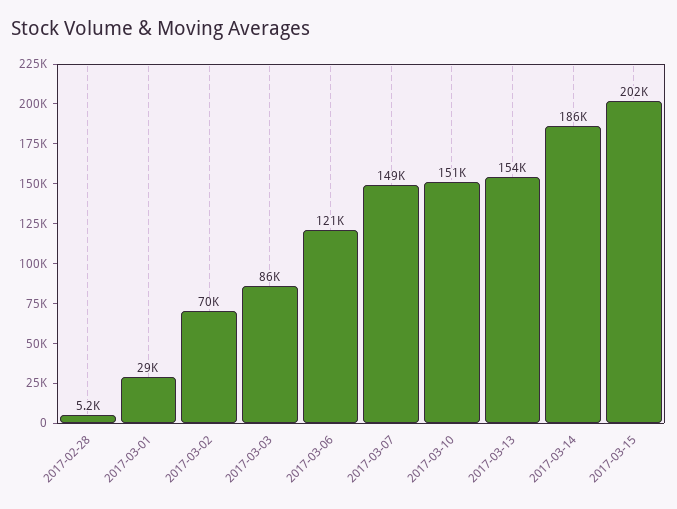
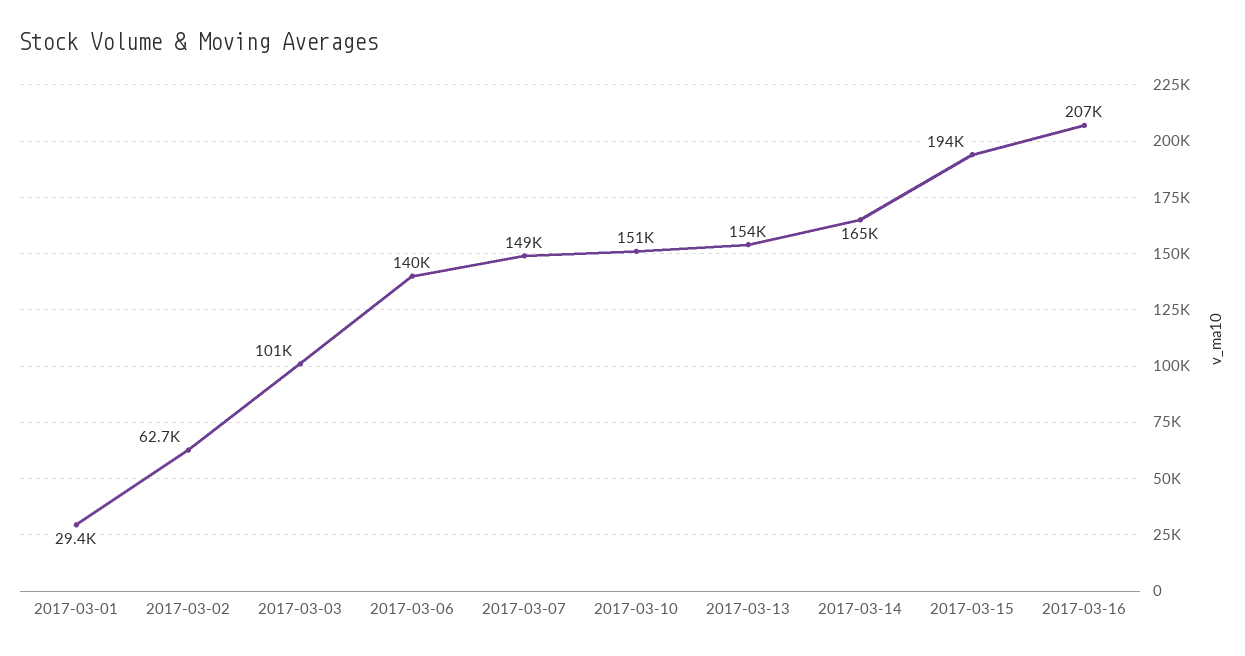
2017-02-28: 5200 -> none
2017-03-02: 70000 -> 62700
2017-03-03: 86000 -> 101000
2017-03-06: 121000 -> 140000
2017-03-14: 186000 -> 165000
2017-03-15: 202000 -> 194000
2017-03-16: none -> 207000

